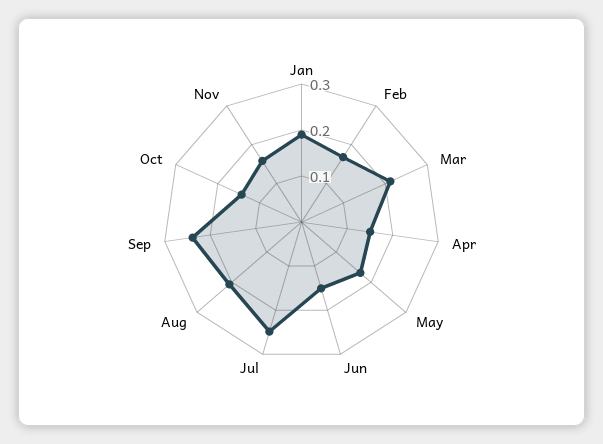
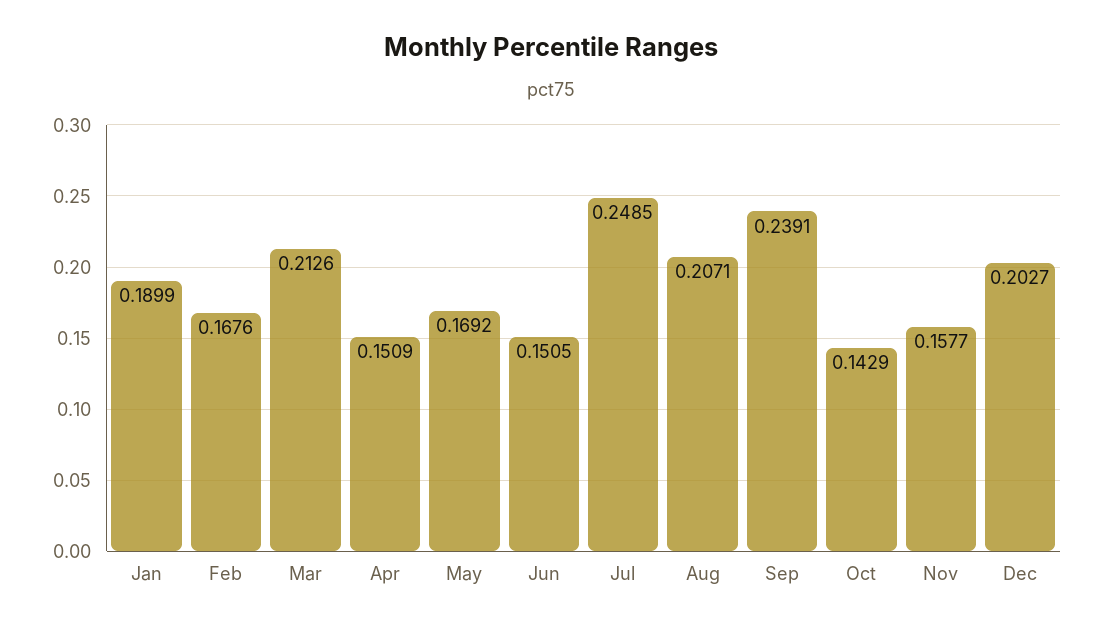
Dec: none -> 0.2027

